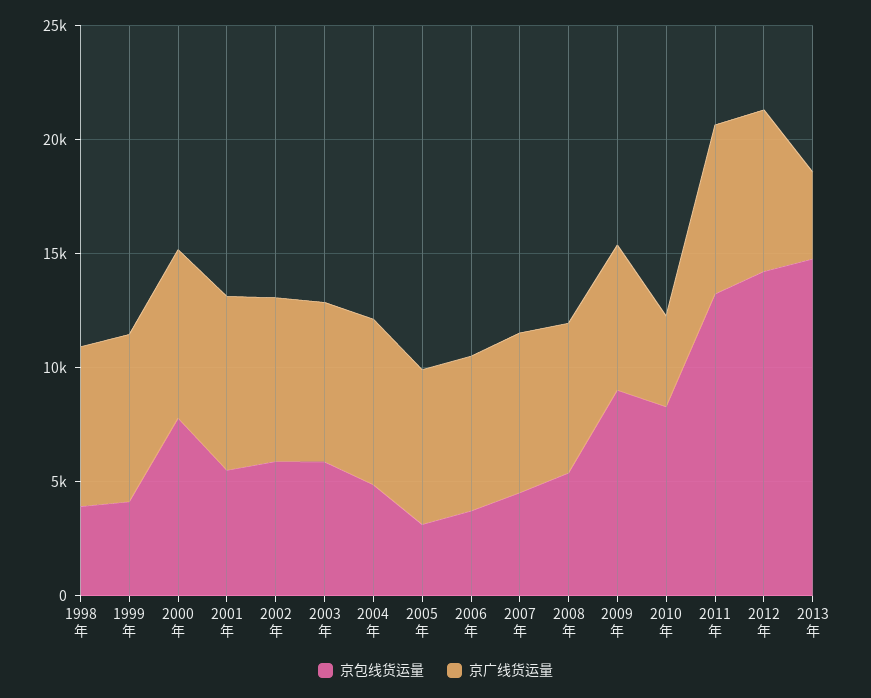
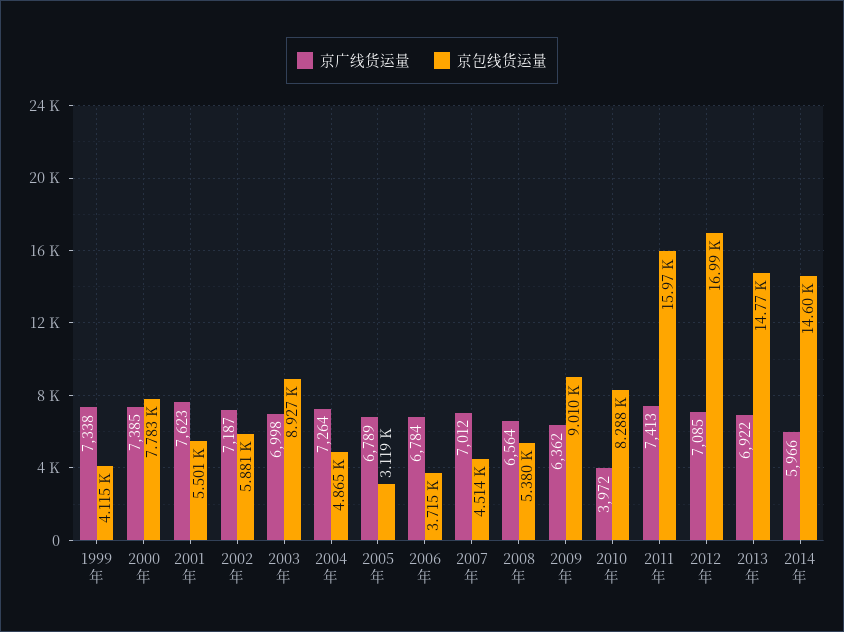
京包线货运量, 1998年: 4000 -> none
京广线货运量, 1998年: 7000 -> none
京包线货运量, 2003年: 6000 -> 8927
京包线货运量, 2011年: 13000 -> 15970
京包线货运量, 2012年: 14000 -> 16990
京广线货运量, 2013年: 4000 -> 6922
京广线货运量, 2014年: none -> 5966
京包线货运量, 2014年: none -> 14600

